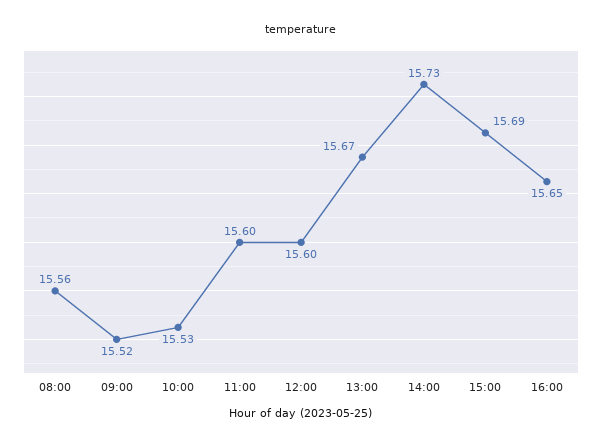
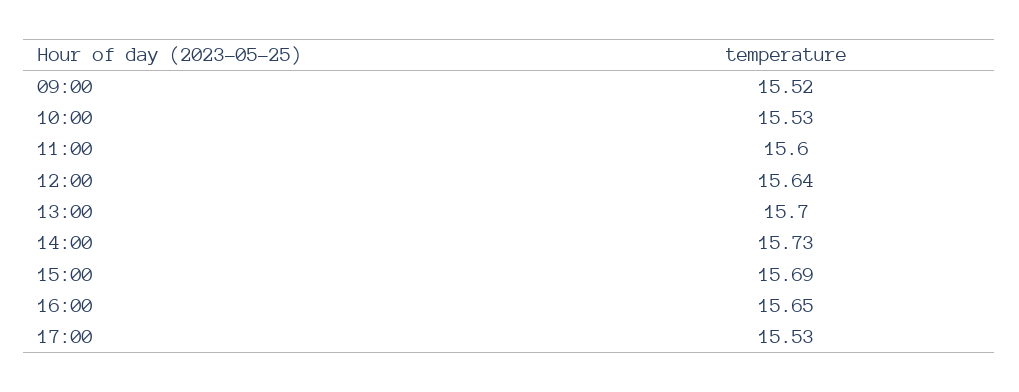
08:00: 15.56 -> none
12:00: 15.6 -> 15.64
13:00: 15.67 -> 15.7
17:00: none -> 15.53

